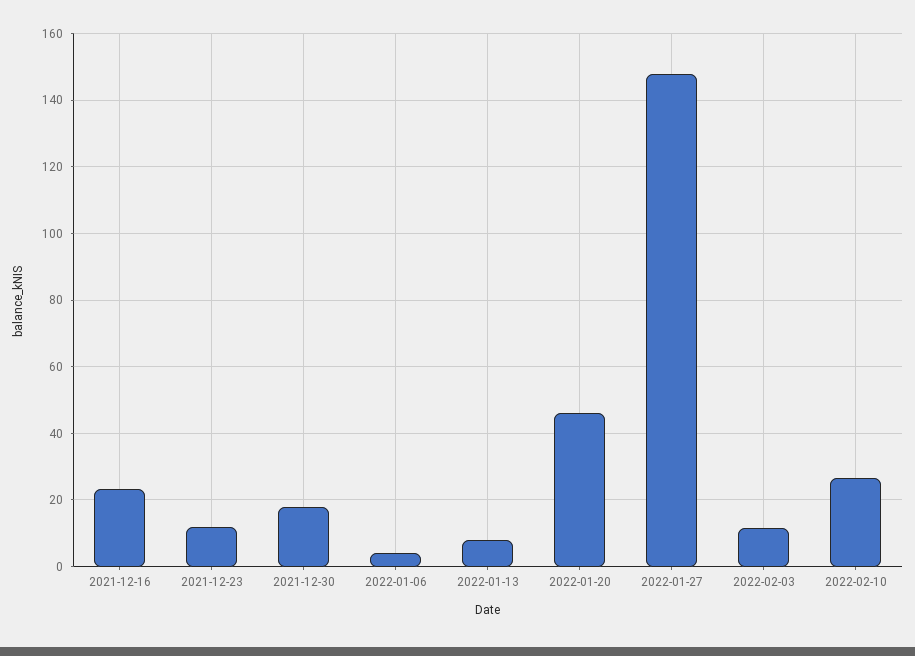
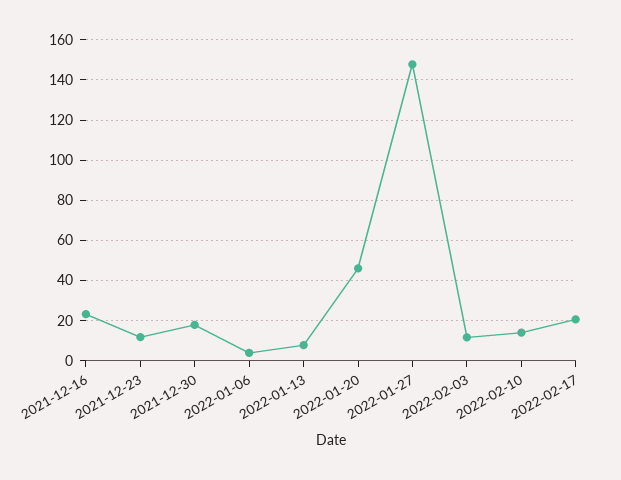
2022-02-10: 26 -> 15
2022-02-17: none -> 20

